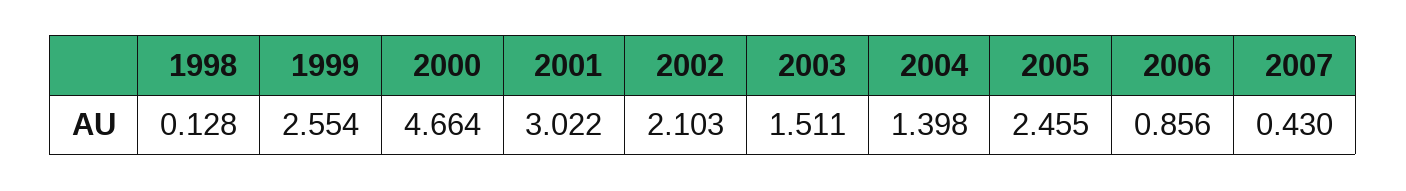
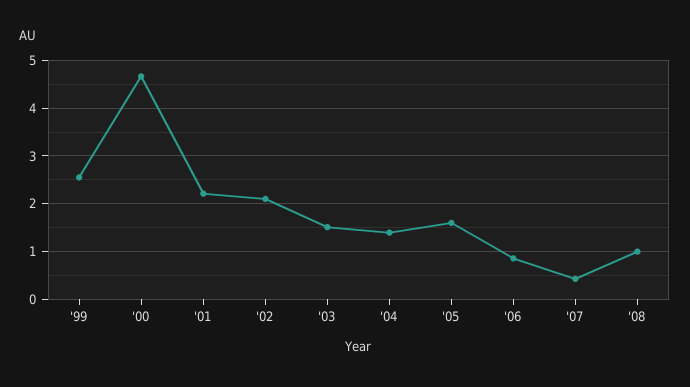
1998: 0.128 -> none
2001: 3.022 -> 2.2
2005: 2.455 -> 1.6
'08: none -> 1

